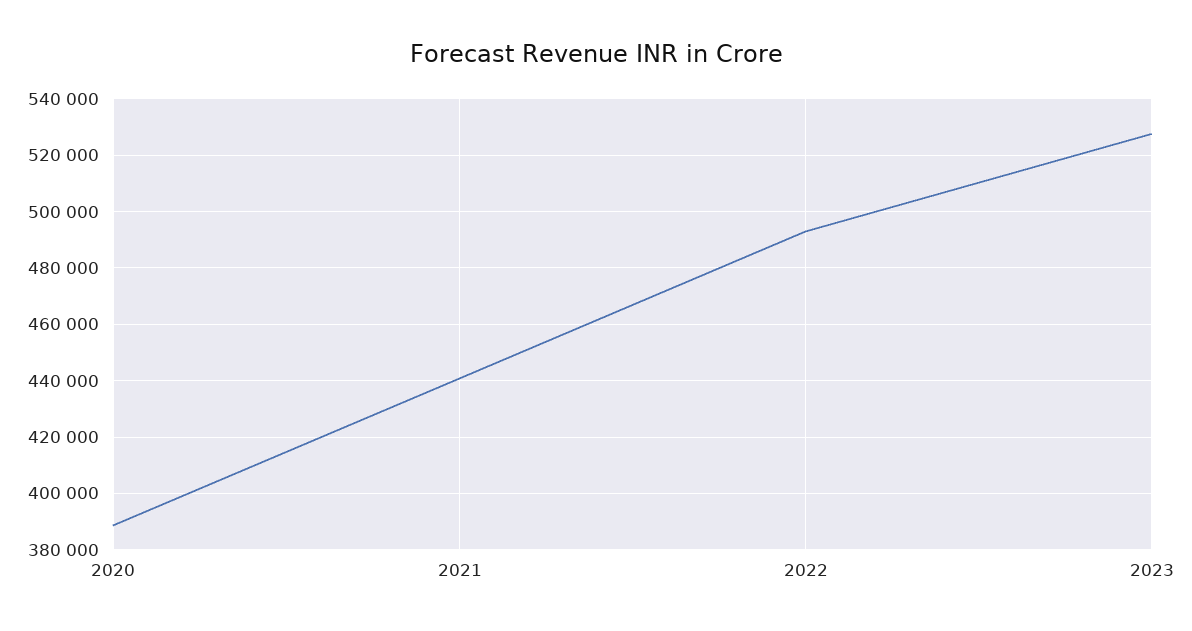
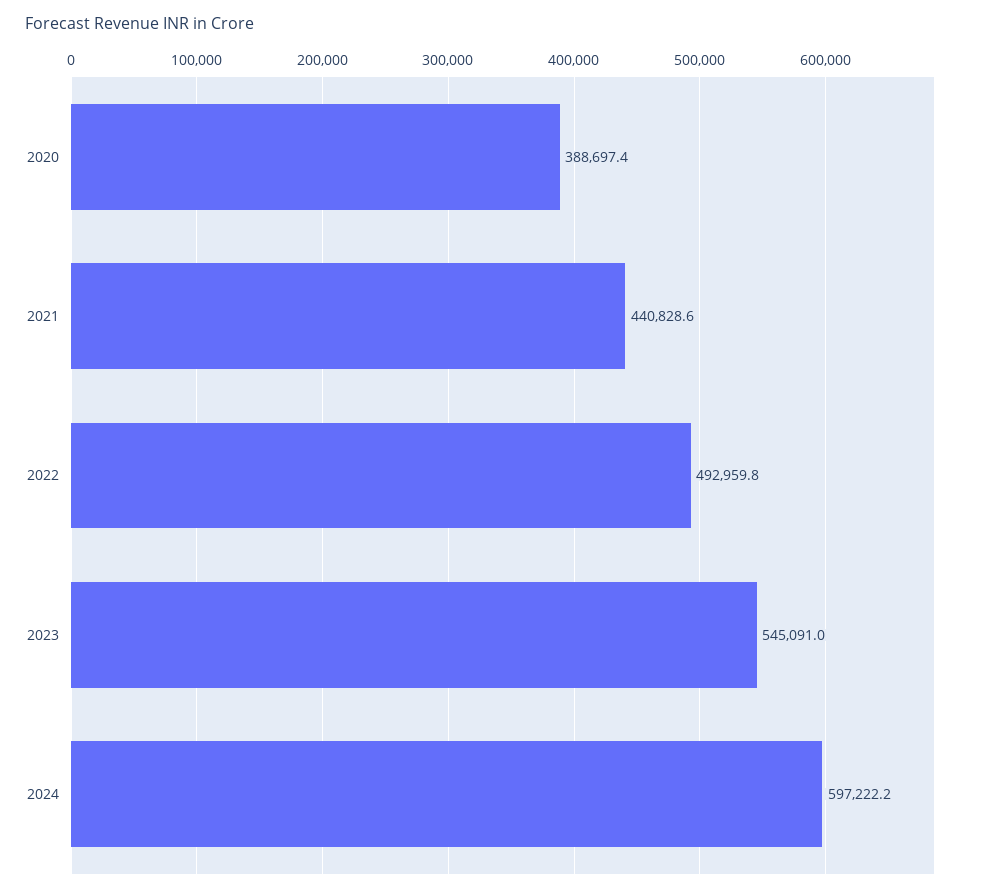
2023: 527500 -> 545091
2024: none -> 597222.2

